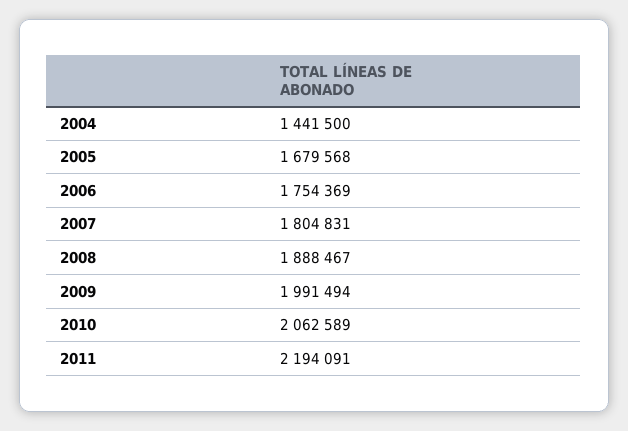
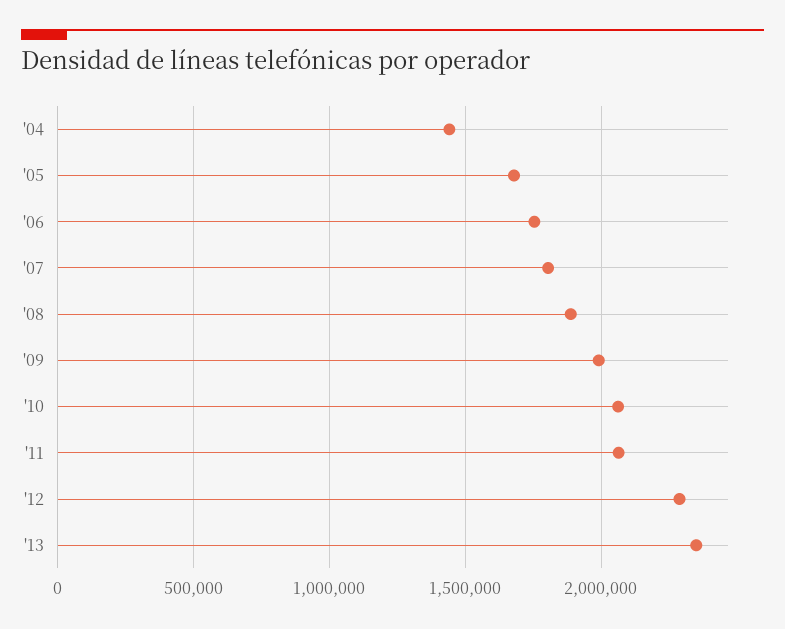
2011: 2194091 -> 2050000
'12: none -> 2300000
'13: none -> 2350000

